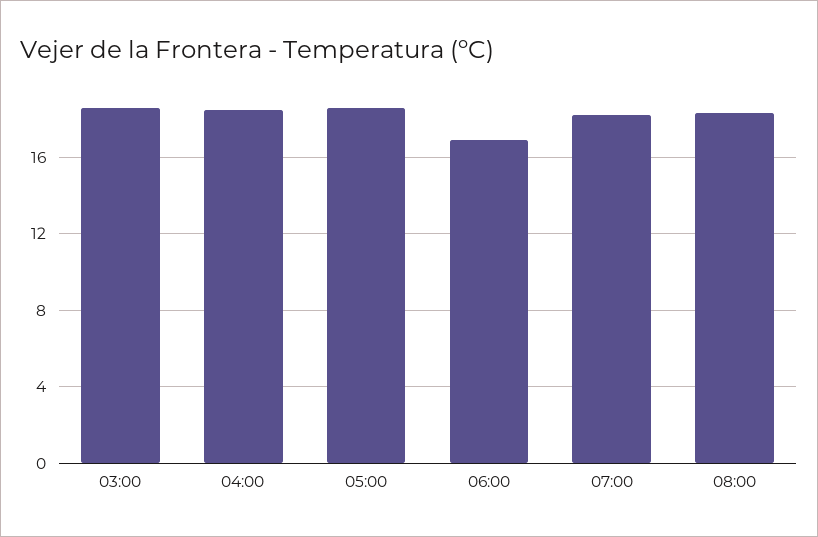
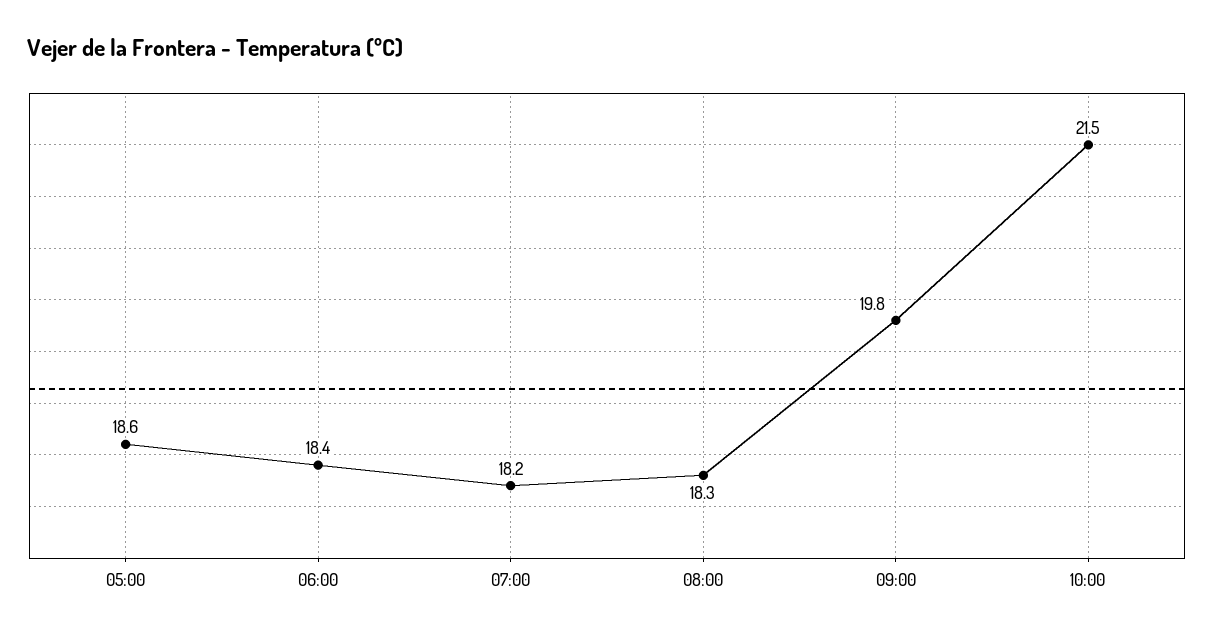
03:00: 18.5 -> none
04:00: 18.5 -> none
06:00: 17 -> 18.4
09:00: none -> 19.8
10:00: none -> 21.5

